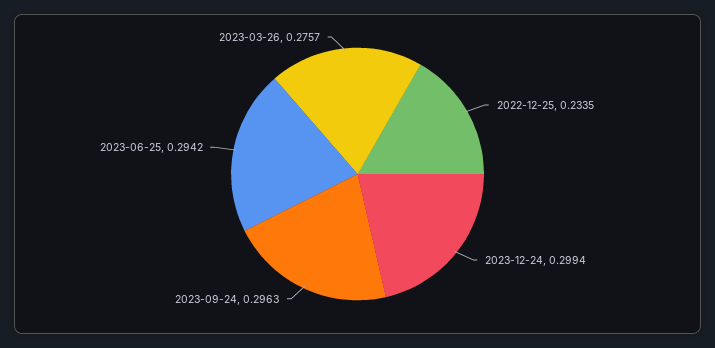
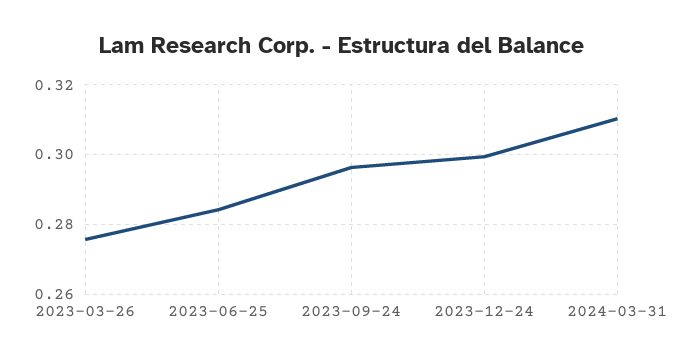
2022-12-25: 0.2335 -> none
2023-06-25: 0.2942 -> 0.284
2024-03-31: none -> 0.31

